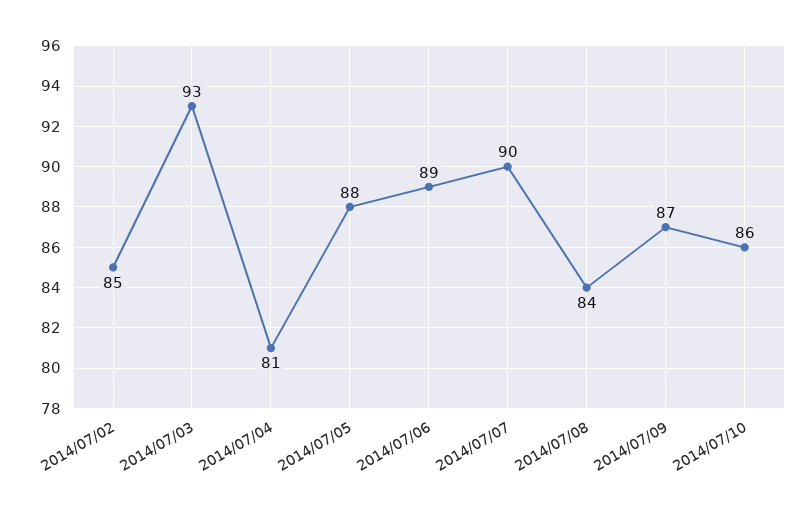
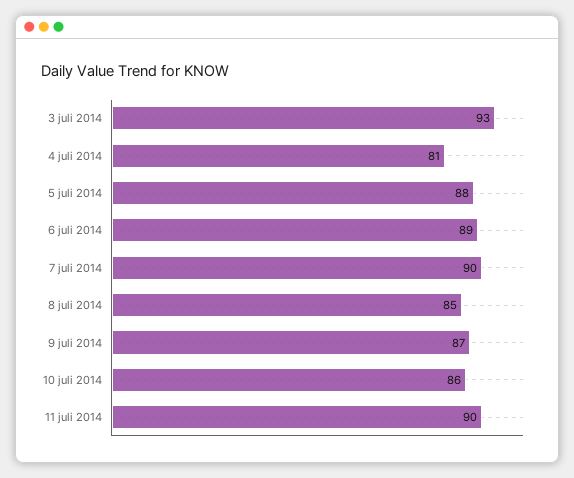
2014/07/02: 85 -> none
2014/07/08: 84 -> 85
11 juli 2014: none -> 90

